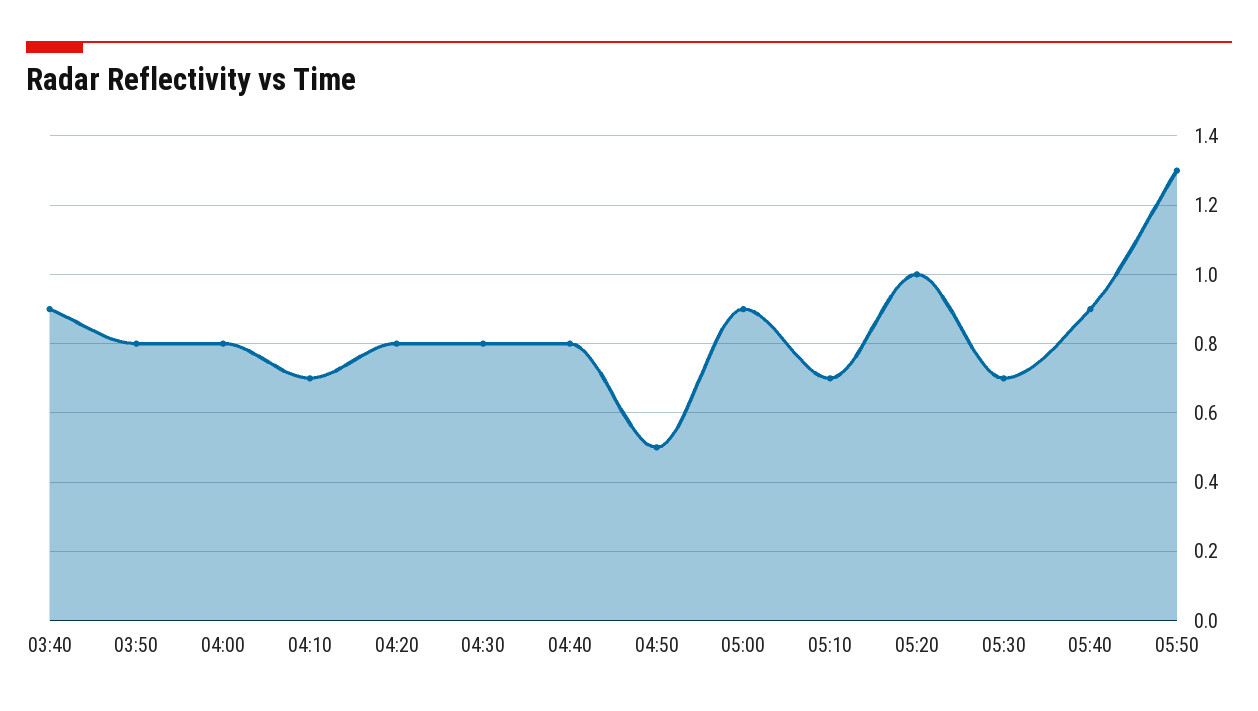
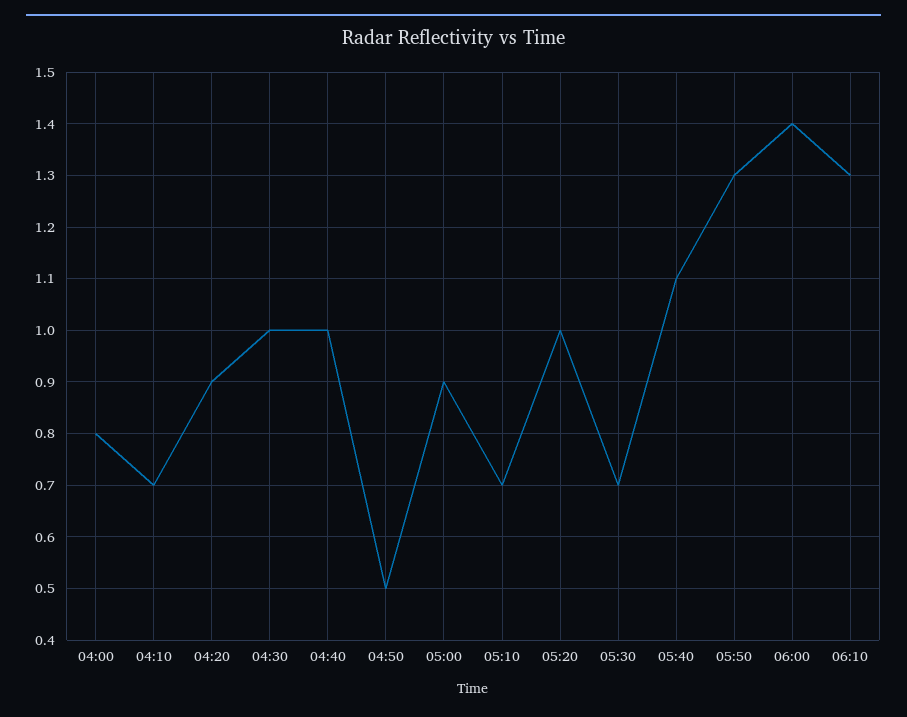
03:40: 0.9 -> none
03:50: 0.8 -> none
04:20: 0.8 -> 0.9
04:30: 0.8 -> 1
04:40: 0.8 -> 1
05:40: 0.9 -> 1.1
06:00: none -> 1.4
06:10: none -> 1.3

